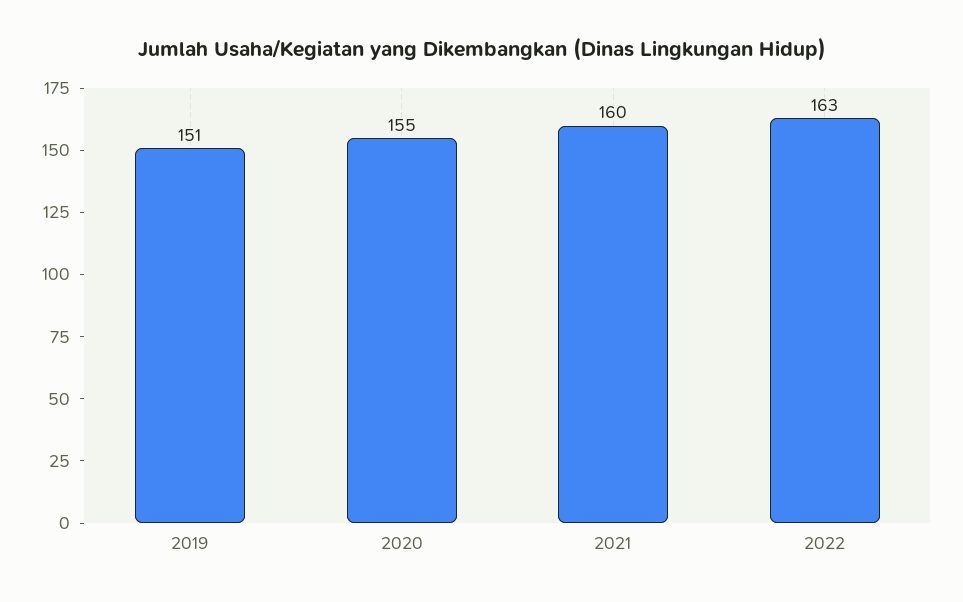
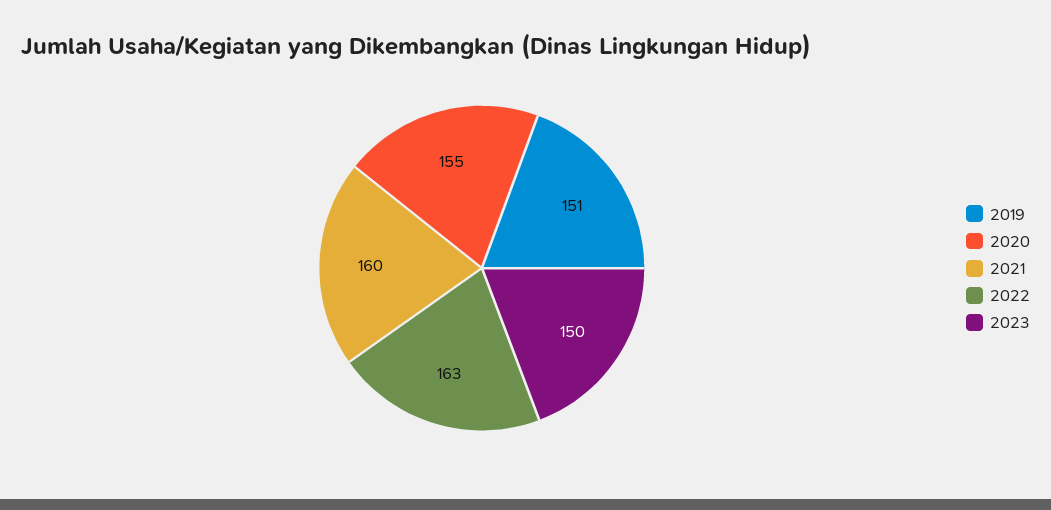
2023: none -> 150

